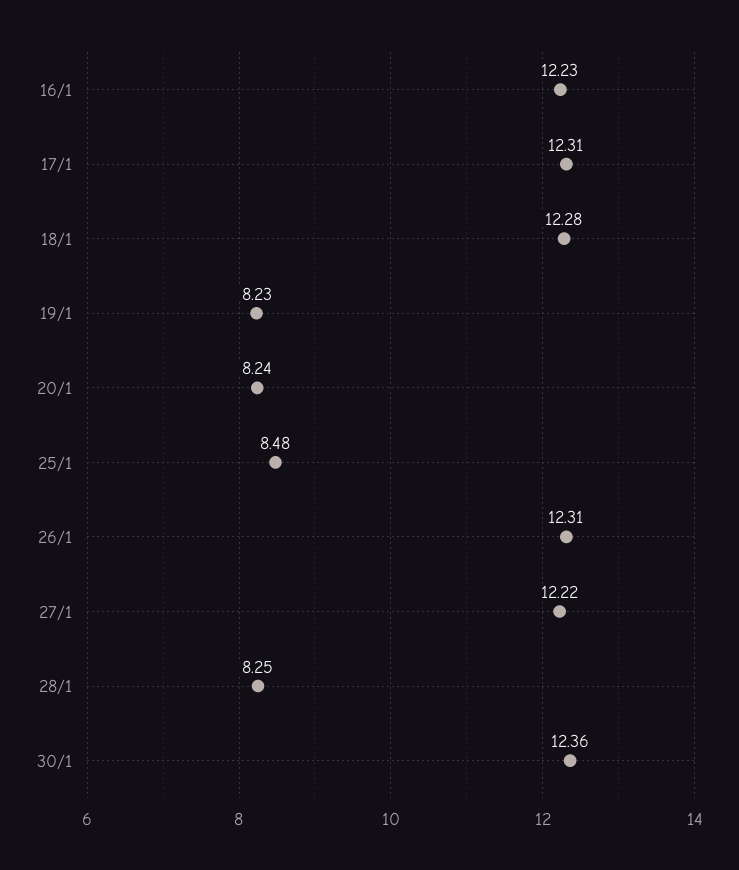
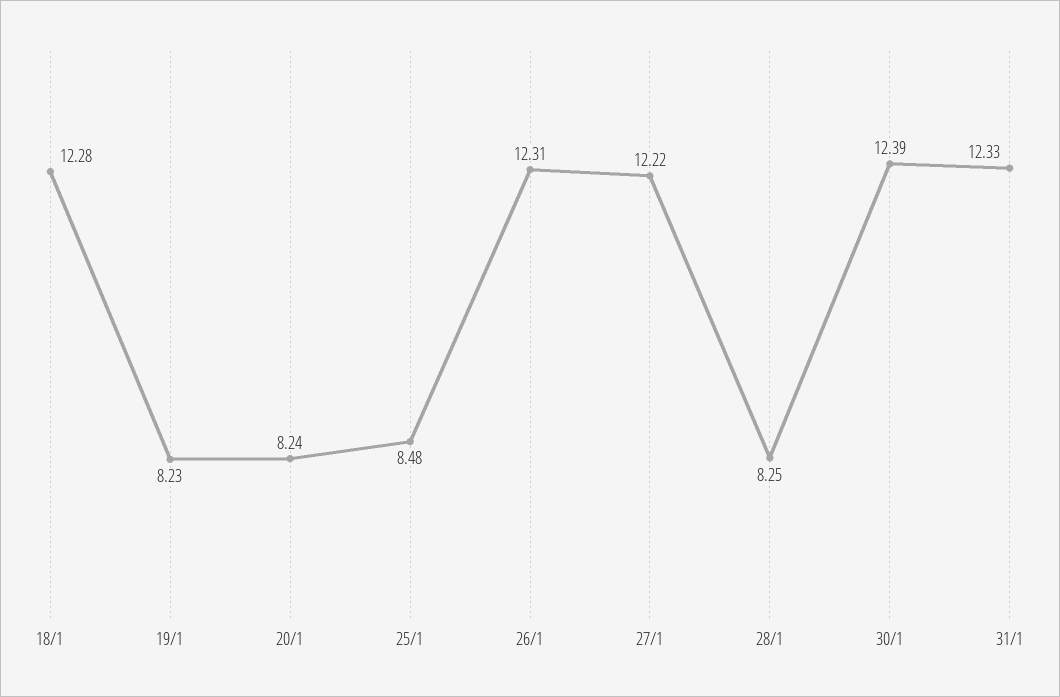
16/1: 12.23 -> none
17/1: 12.31 -> none
30/1: 12.36 -> 12.39
31/1: none -> 12.33

